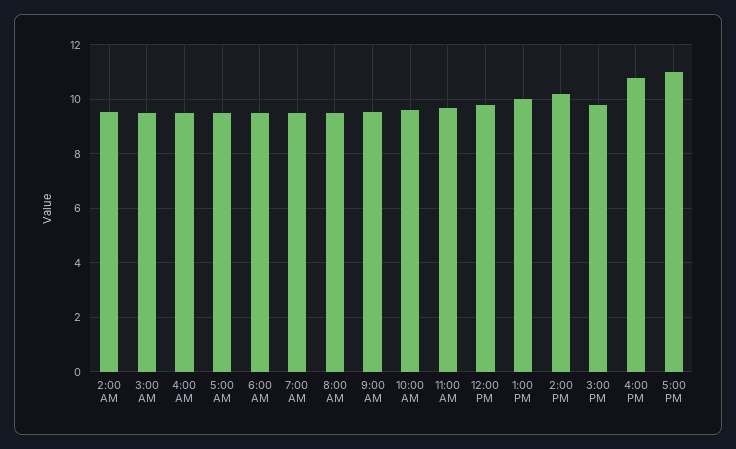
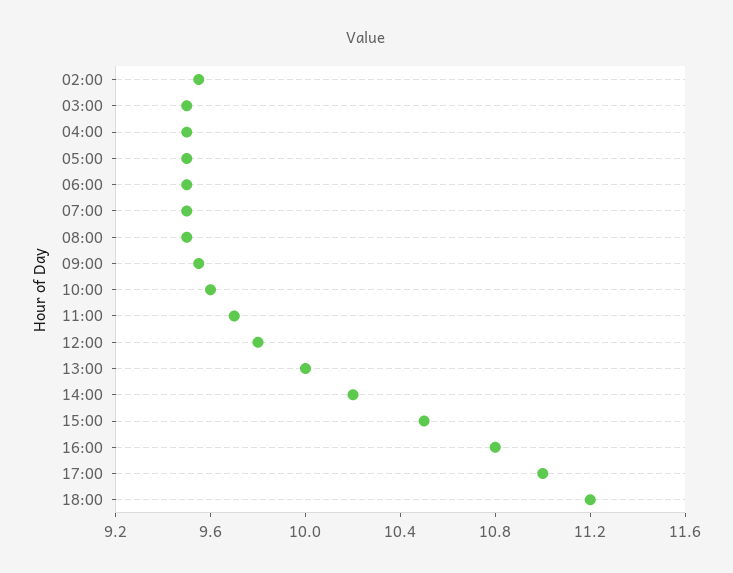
3:00 PM: 9.75 -> 10.5
18:00: none -> 11.2

